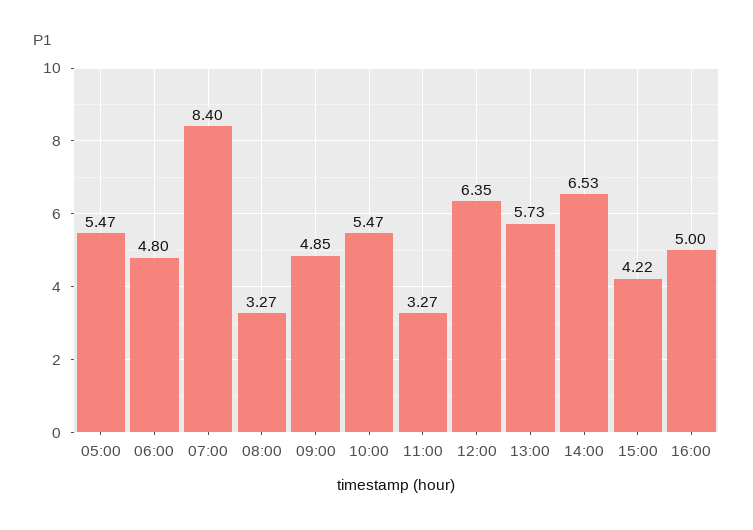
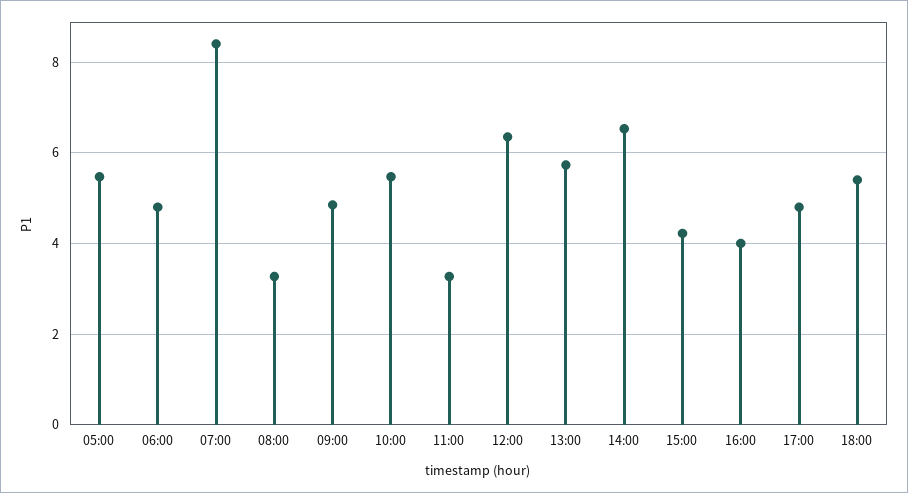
16:00: 5 -> 4
17:00: none -> 4.8
18:00: none -> 5.4

